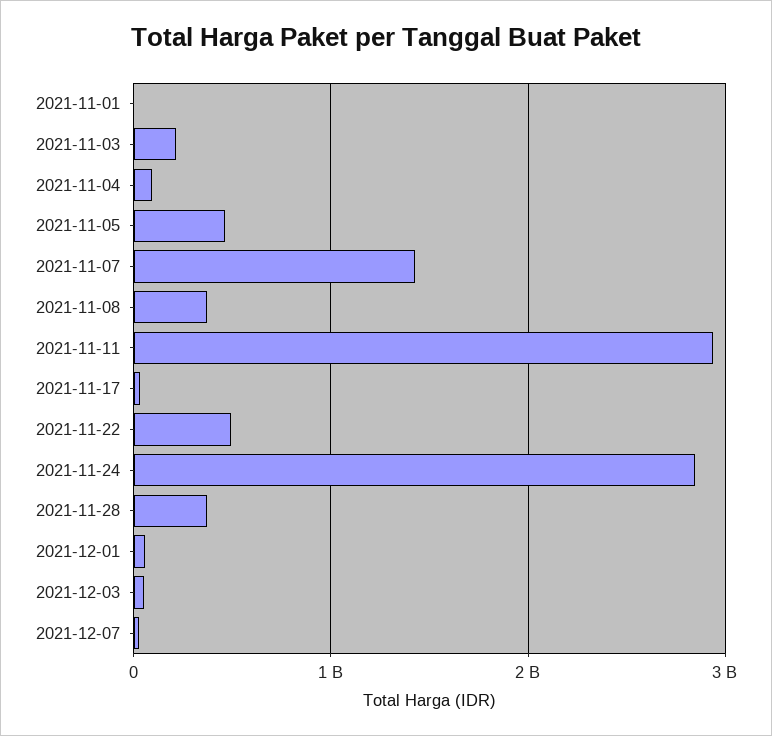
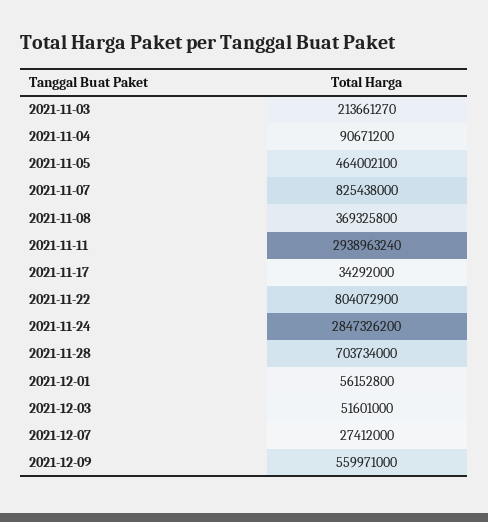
2021-11-01: 0 -> none
2021-11-07: 1400000000 -> 825438000
2021-11-22: 500000000 -> 804072900
2021-11-28: 400000000 -> 703734000
2021-12-09: none -> 559971000

